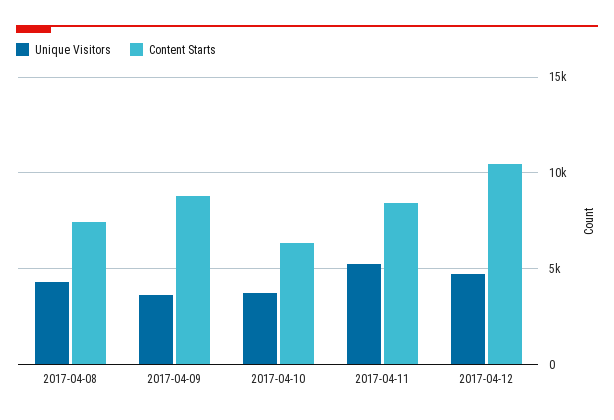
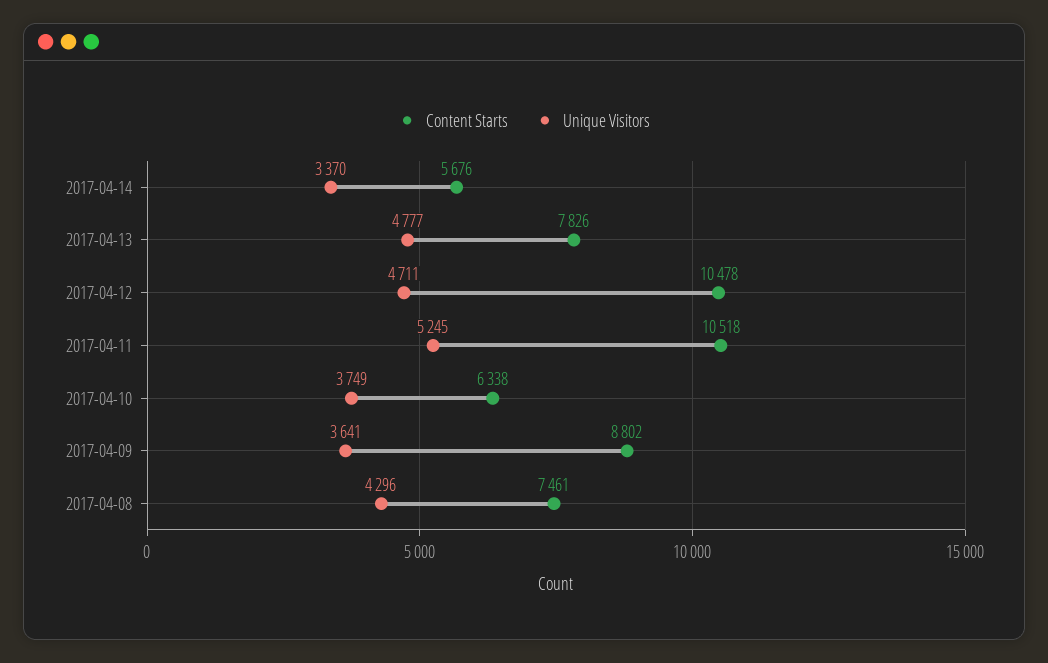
Content Starts, 2017-04-11: 8500 -> 10518
Content Starts, 2017-04-14: none -> 5676
Unique Visitors, 2017-04-14: none -> 3370
Content Starts, 2017-04-13: none -> 7826
Unique Visitors, 2017-04-13: none -> 4777

